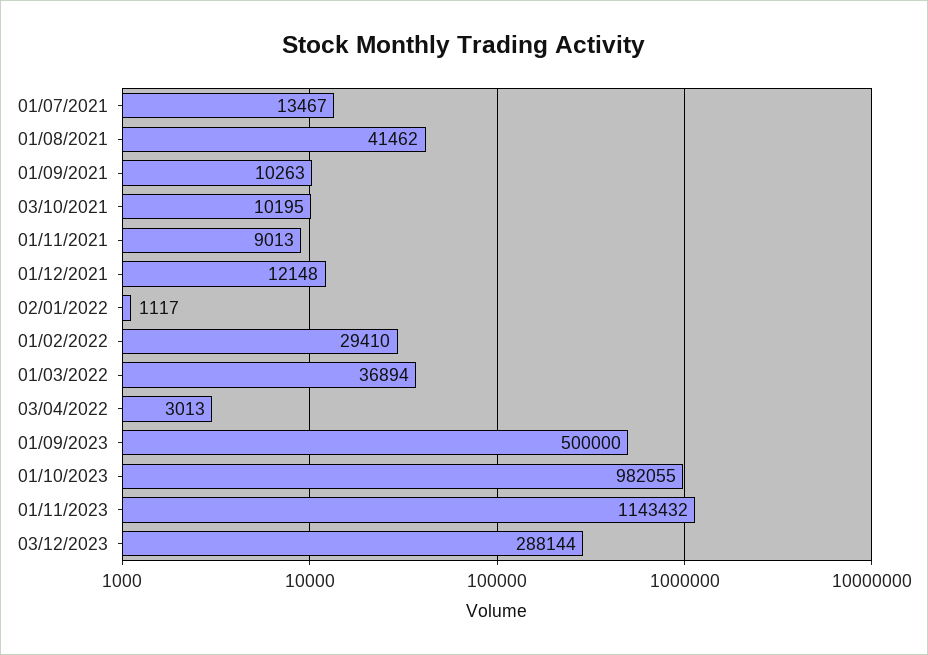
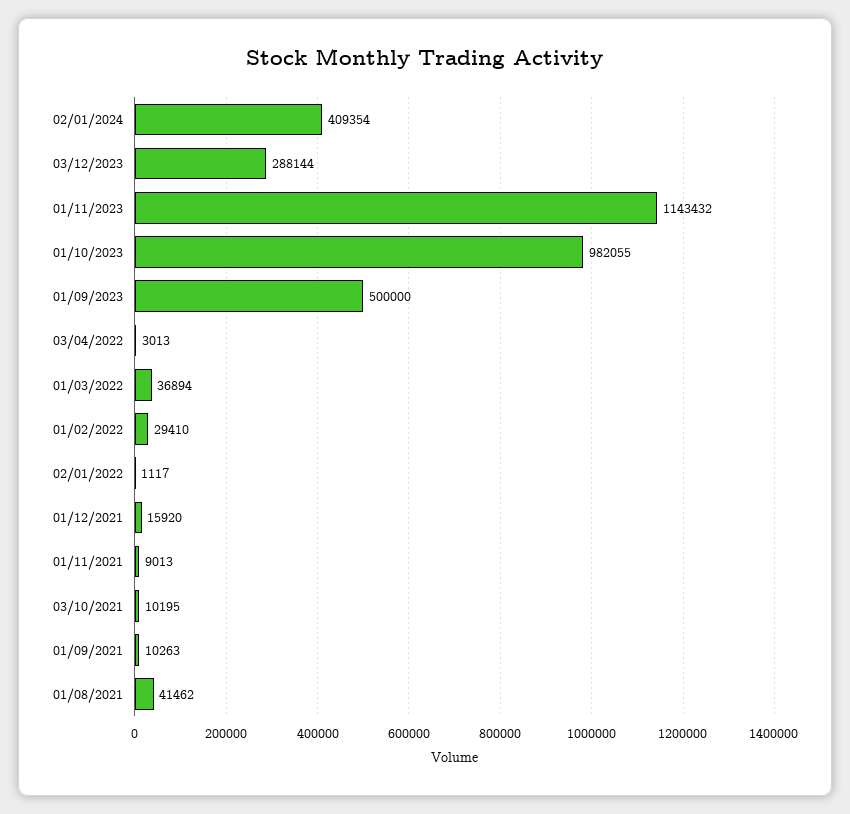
01/07/2021: 13467 -> none
01/12/2021: 12148 -> 15920
02/01/2024: none -> 409354

